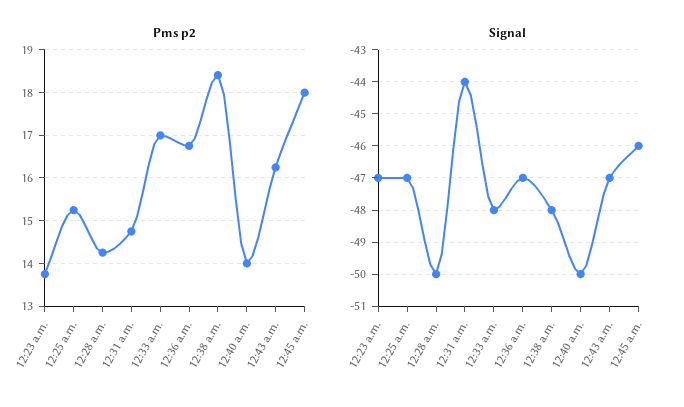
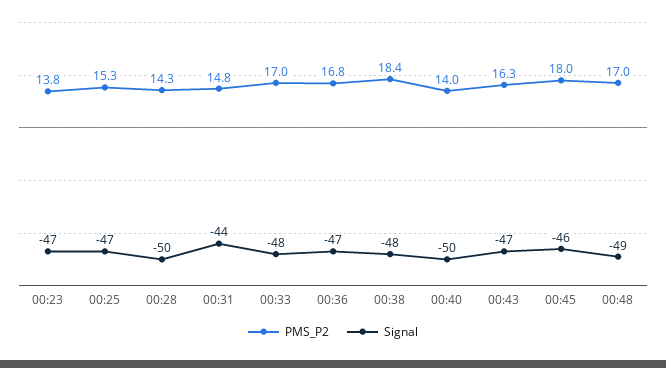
Pms p2, 00:48: none -> 17
Signal, 00:48: none -> -49

